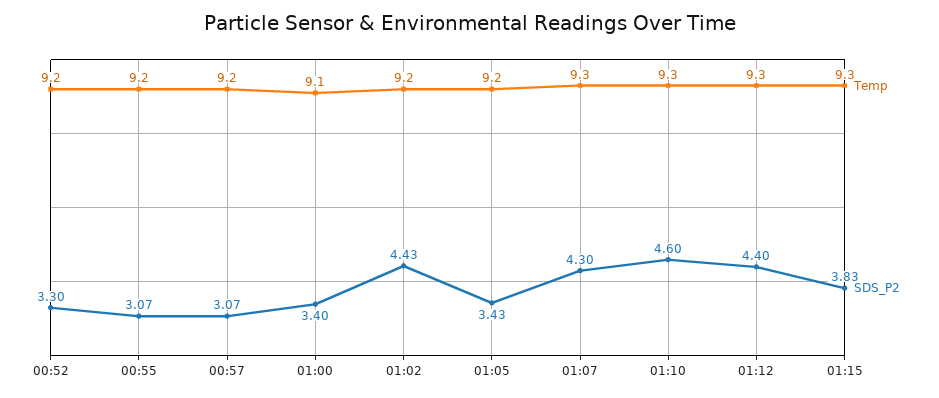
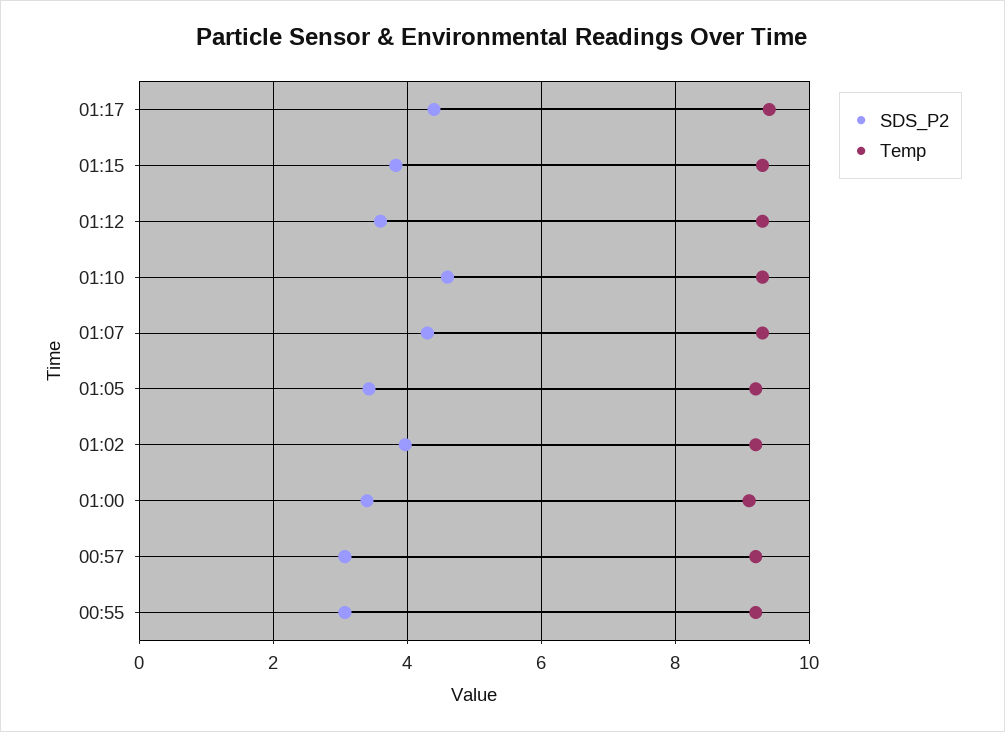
Temp, 00:52: 9.2 -> none
SDS_P2, 00:52: 3.3 -> none
SDS_P2, 01:02: 4.43 -> 4
SDS_P2, 01:12: 4.4 -> 3.6
SDS_P2, 01:17: none -> 4.4
Temp, 01:17: none -> 9.4

